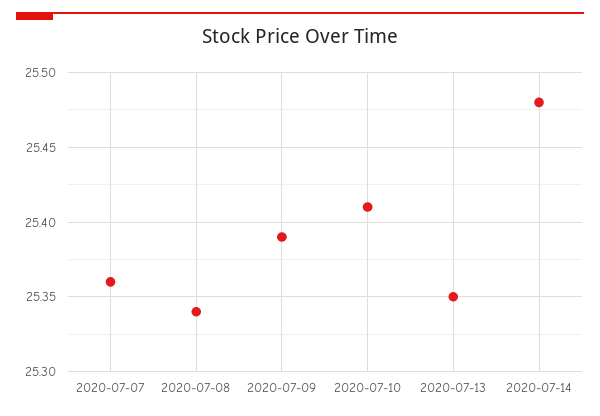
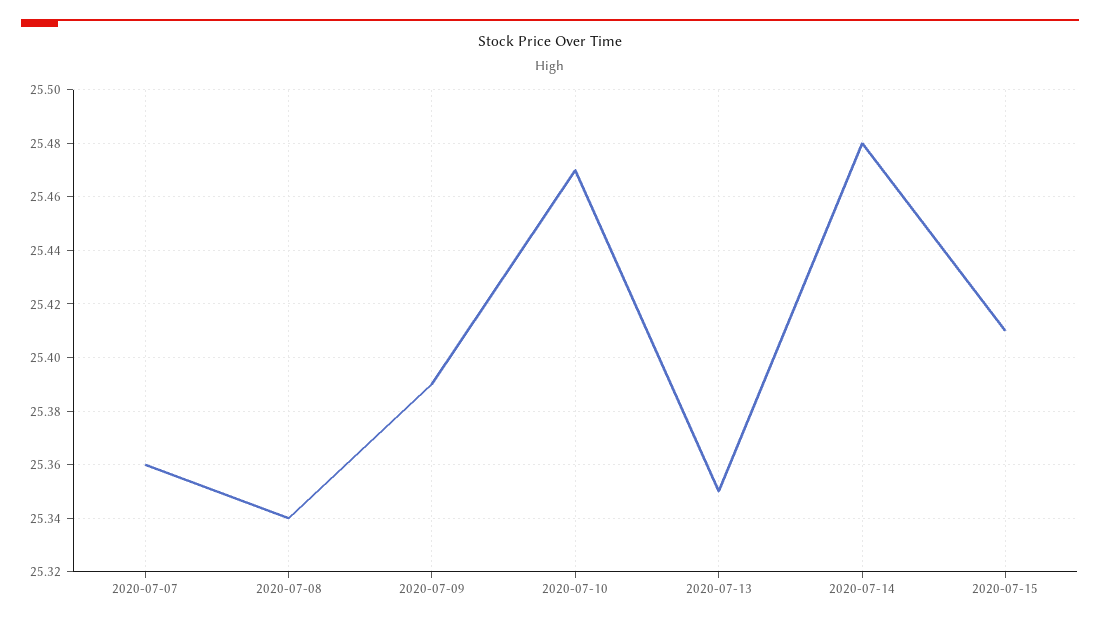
2020-07-10: 25.41 -> 25.47
2020-07-15: none -> 25.41

